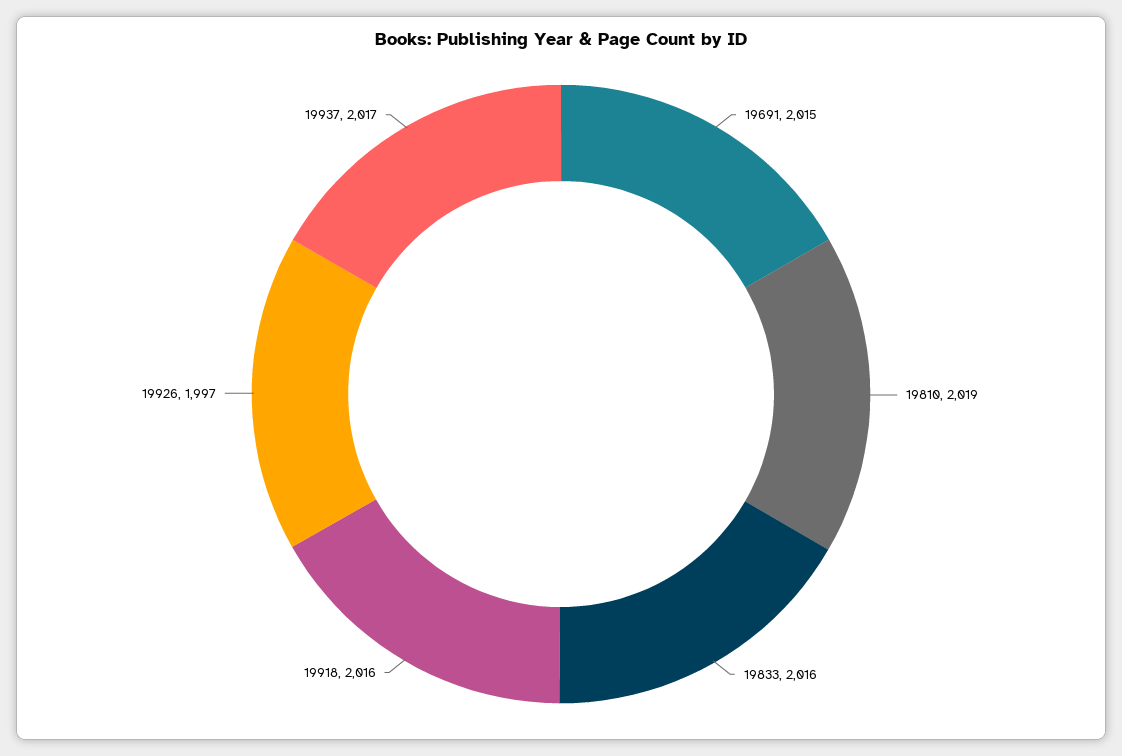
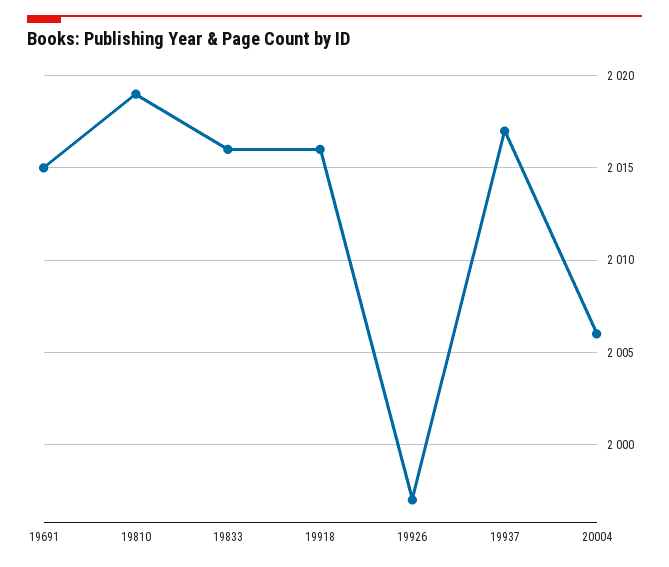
20004: none -> 2006

